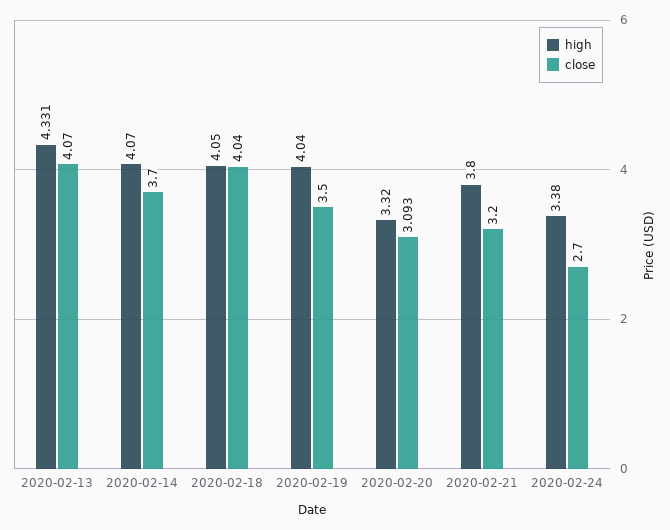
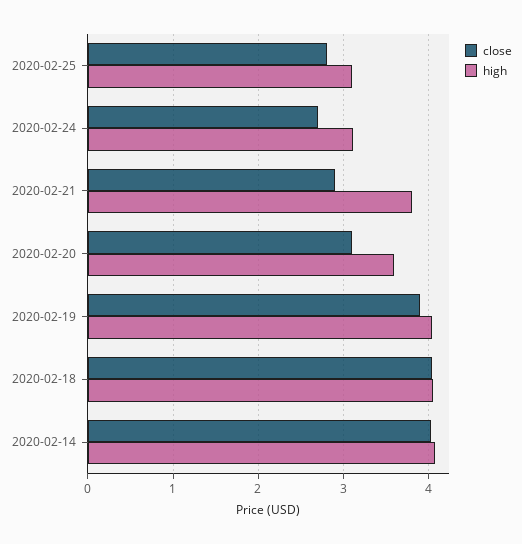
high, 2020-02-13: 4.331 -> none
close, 2020-02-13: 4.07 -> none
close, 2020-02-14: 3.7 -> 4
close, 2020-02-19: 3.5 -> 3.9
high, 2020-02-20: 3.32 -> 3.6
close, 2020-02-21: 3.2 -> 2.9
high, 2020-02-24: 3.38 -> 3.1
close, 2020-02-25: none -> 2.8
high, 2020-02-25: none -> 3.1

